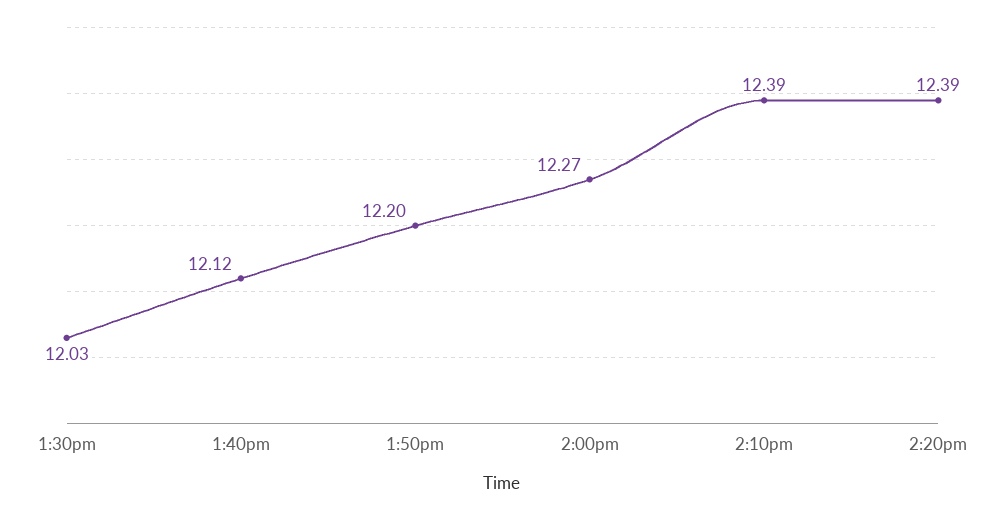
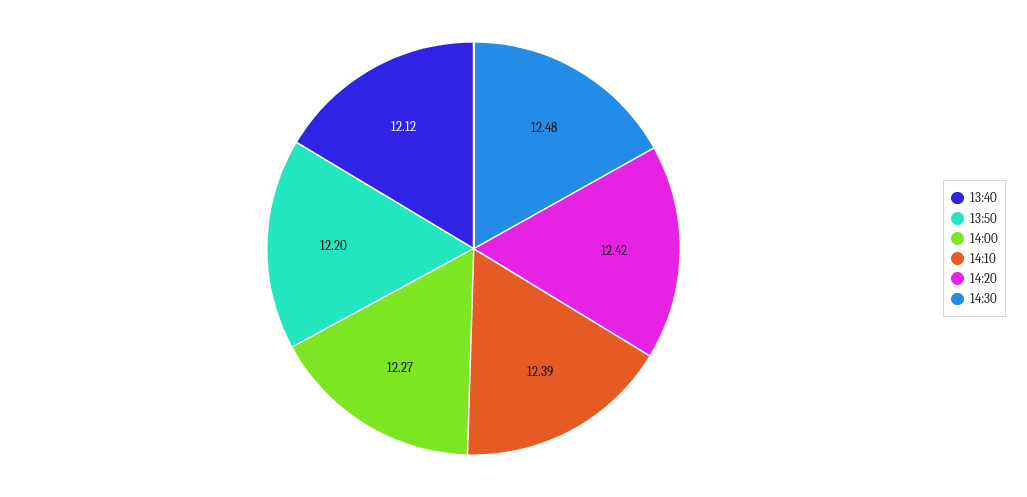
1:30pm: 12.03 -> none
2:20pm: 12.39 -> 12.42
14:30: none -> 12.48

